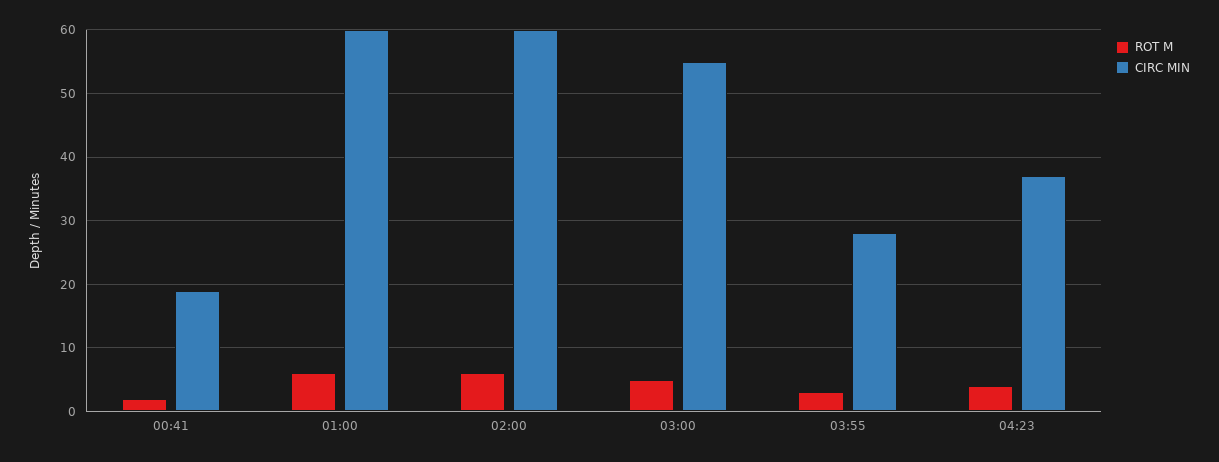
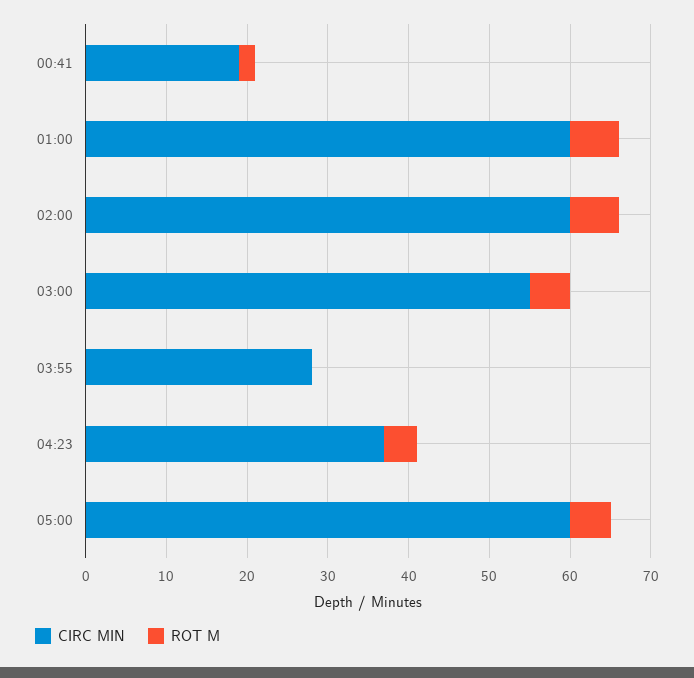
ROT M, 03:55: 3 -> 0
CIRC MIN, 05:00: none -> 60
ROT M, 05:00: none -> 5

